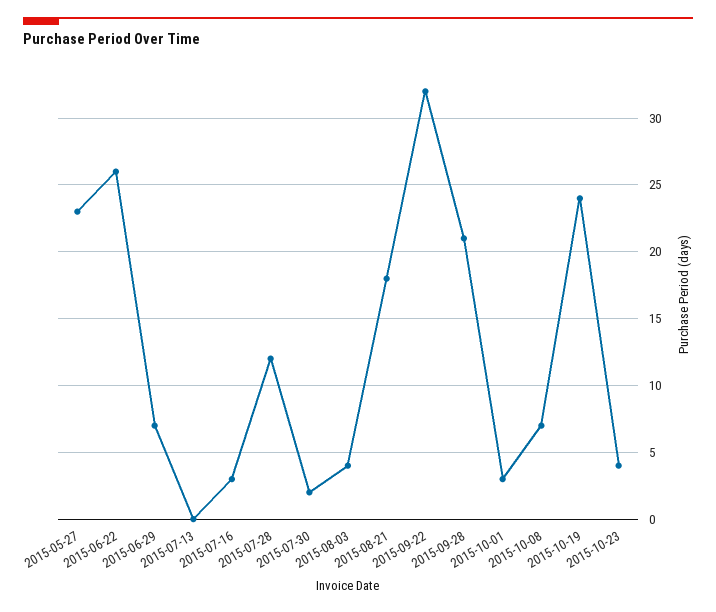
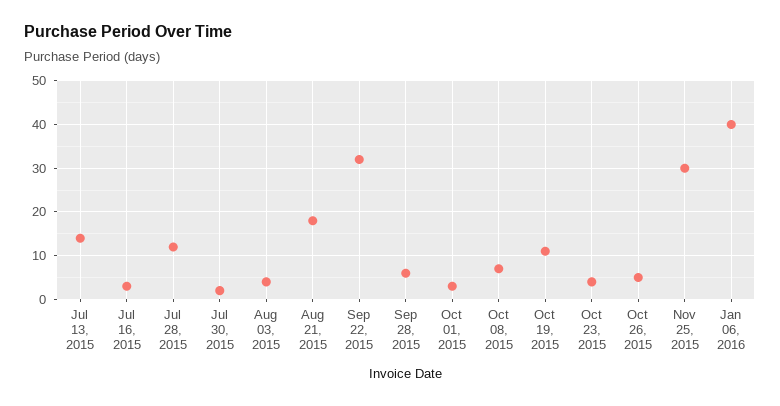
2015-05-27: 23 -> none
2015-06-22: 26 -> none
2015-06-29: 7 -> none
2015-07-13: 0 -> 15
2015-09-28: 21 -> 5
2015-10-19: 24 -> 10
Oct 26, 2015: none -> 5
Nov 25, 2015: none -> 30
Jan 06, 2016: none -> 40

